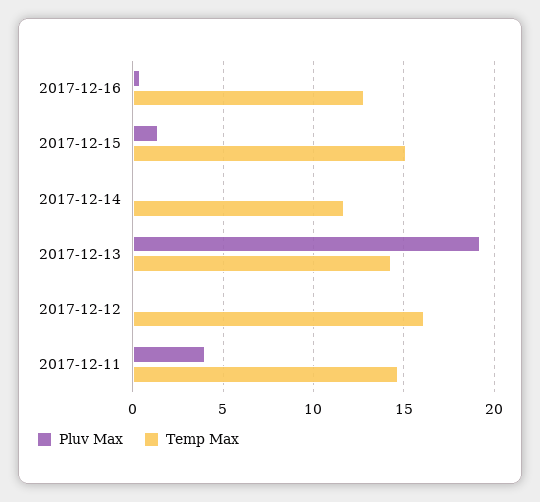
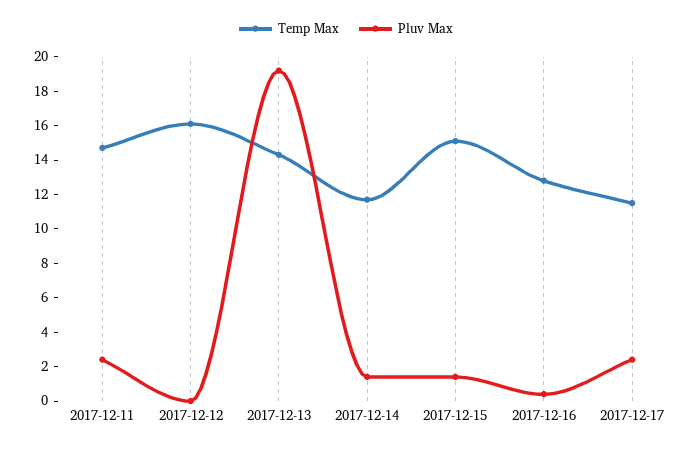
Pluv Max, 2017-12-14: 0 -> 1.5
Pluv Max, 2017-12-11: 4 -> 2.5
Temp Max, 2017-12-17: none -> 11.5
Pluv Max, 2017-12-17: none -> 2.5

